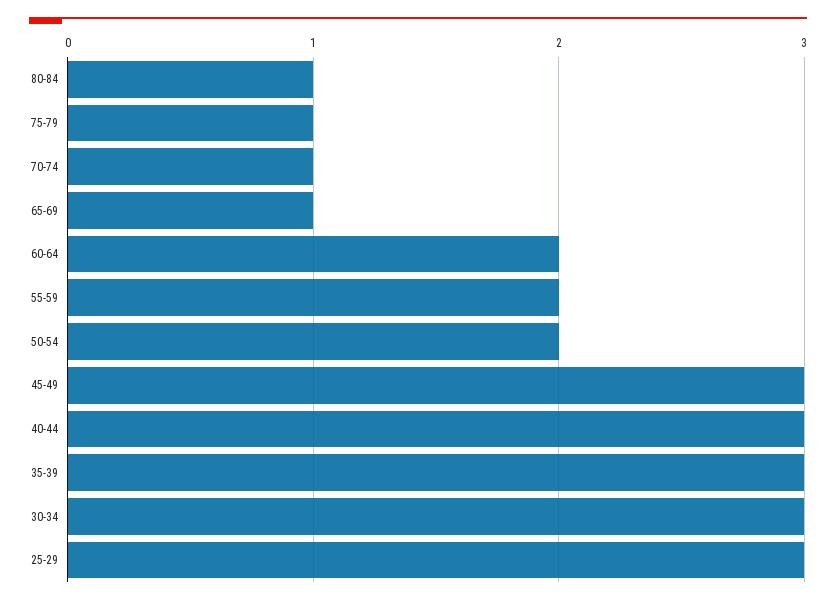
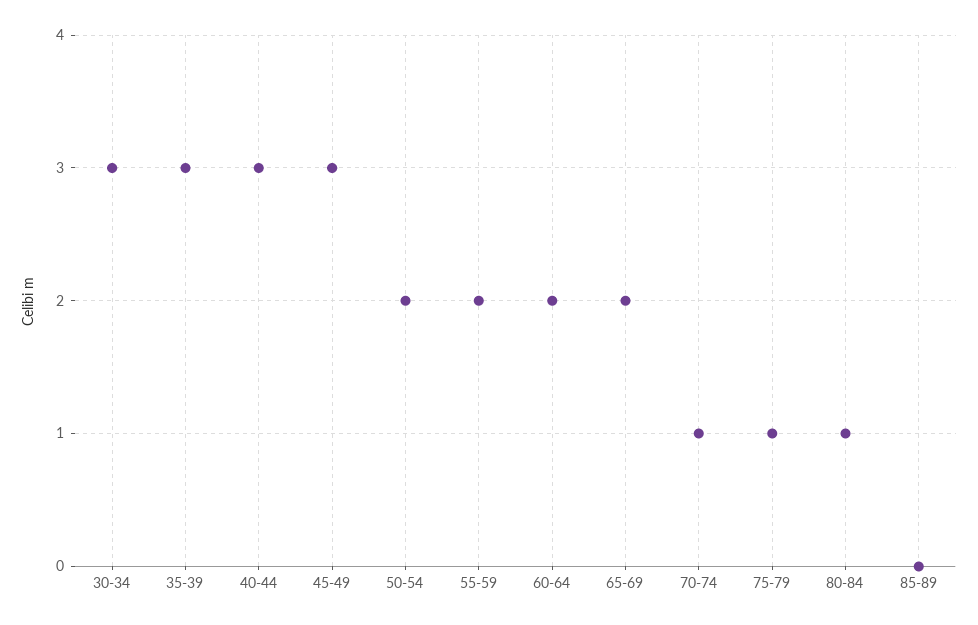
65-69: 1 -> 2
25-29: 3 -> none
85-89: none -> 0

